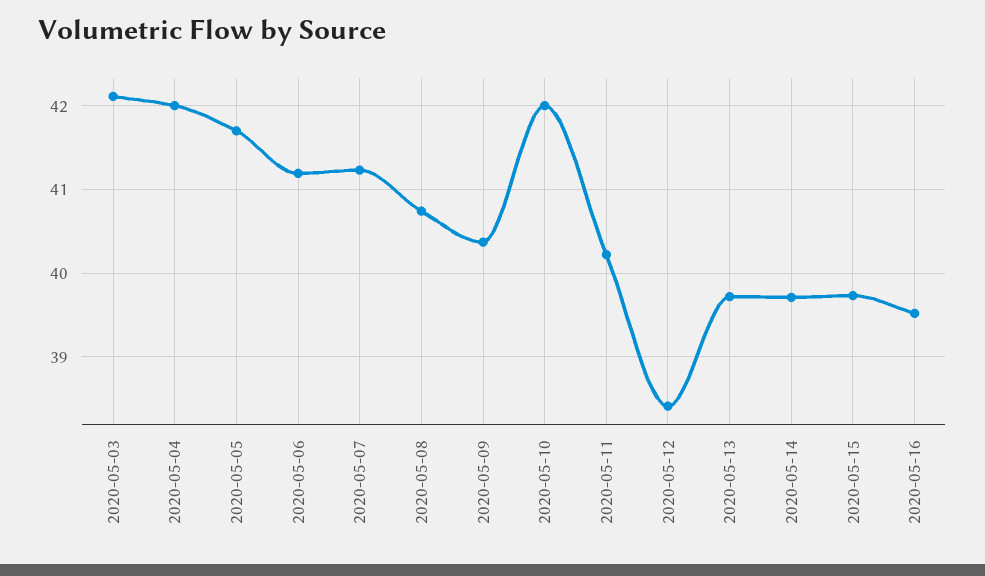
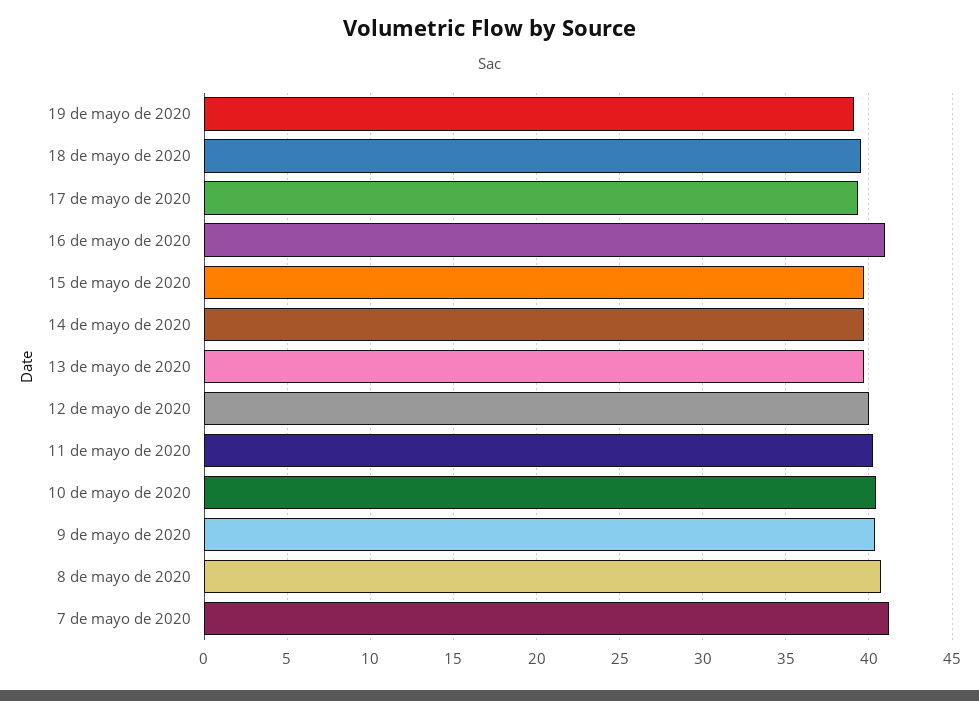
2020-05-03: 42.1 -> none
2020-05-04: 42 -> none
2020-05-05: 41.7 -> none
2020-05-06: 41.2 -> none
2020-05-10: 42 -> 40.5
2020-05-12: 38.4 -> 40
2020-05-16: 39.5 -> 41
19 de mayo de 2020: none -> 39
18 de mayo de 2020: none -> 39.5
17 de mayo de 2020: none -> 39.5

